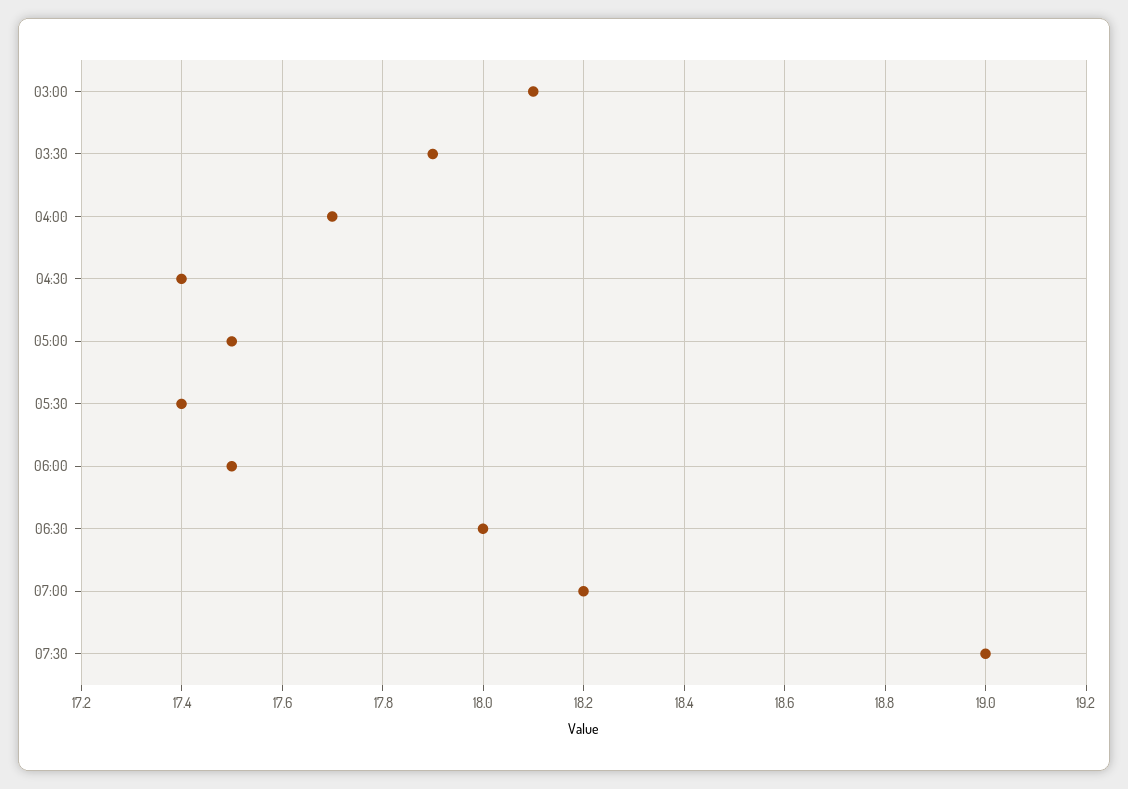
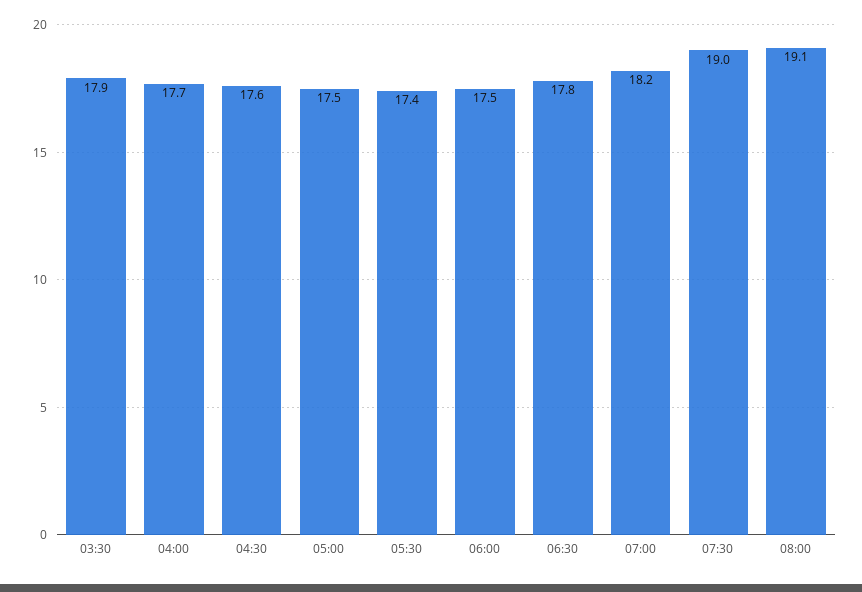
03:00: 18.1 -> none
04:30: 17.4 -> 17.6
06:30: 18 -> 17.8
08:00: none -> 19.1

